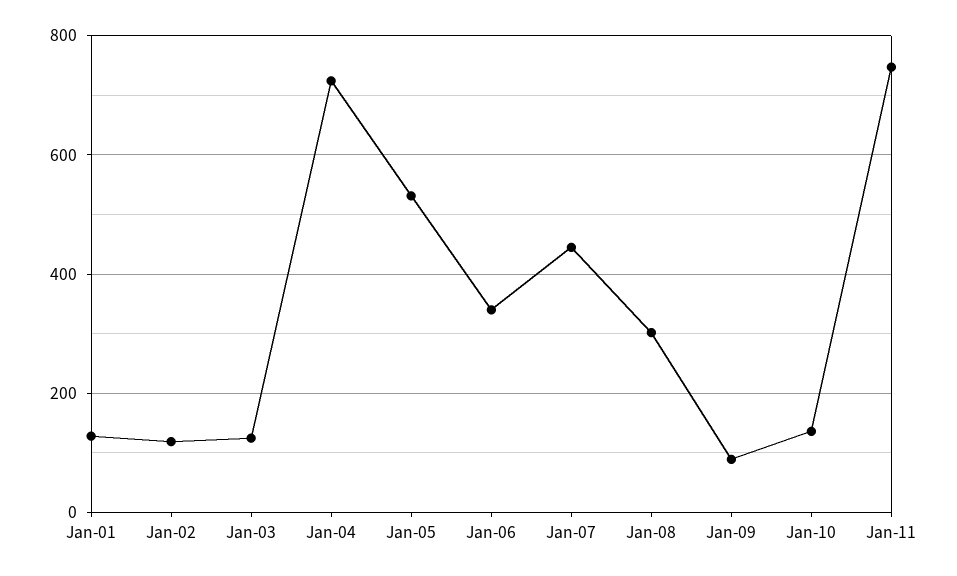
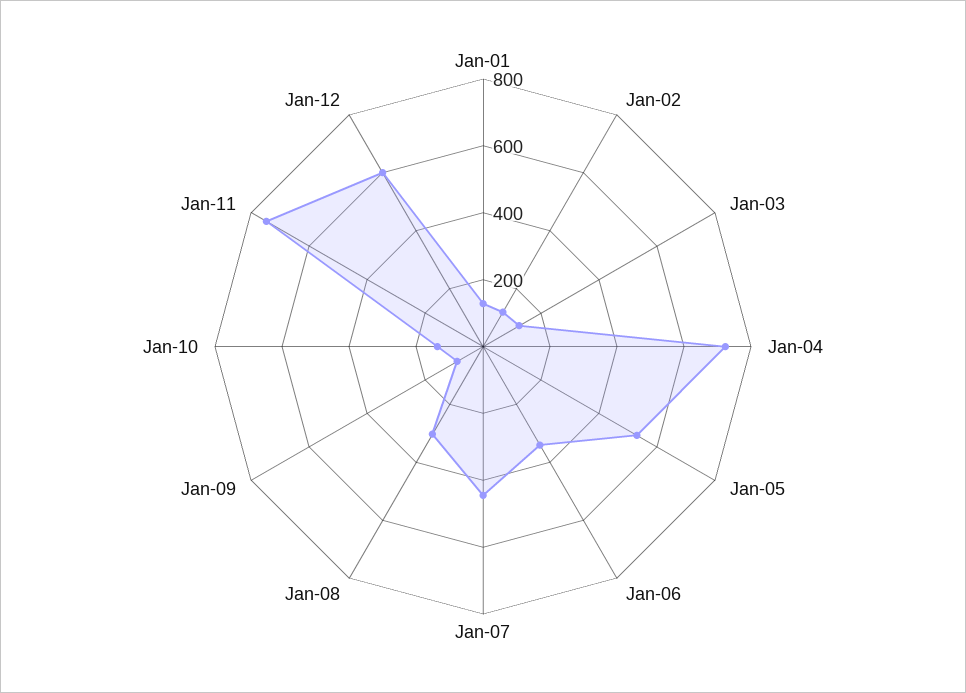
Jan-12: none -> 600

